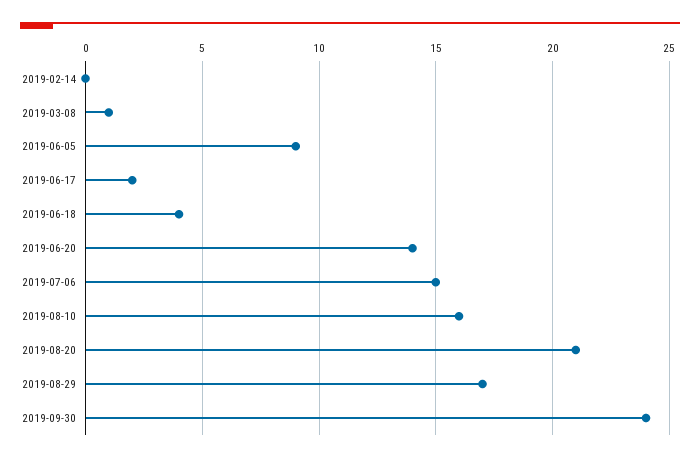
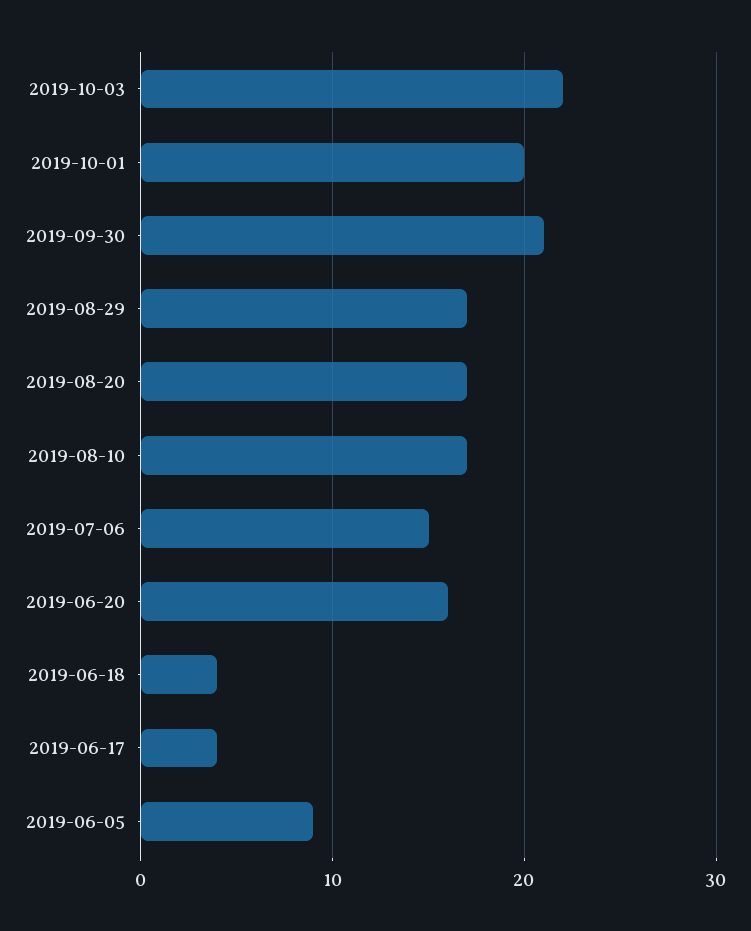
2019-02-14: 0 -> none
2019-03-08: 1 -> none
2019-06-17: 2 -> 4
2019-06-20: 14 -> 16
2019-08-10: 16 -> 17
2019-08-20: 21 -> 17
2019-09-30: 24 -> 21
2019-10-03: none -> 22
2019-10-01: none -> 20

